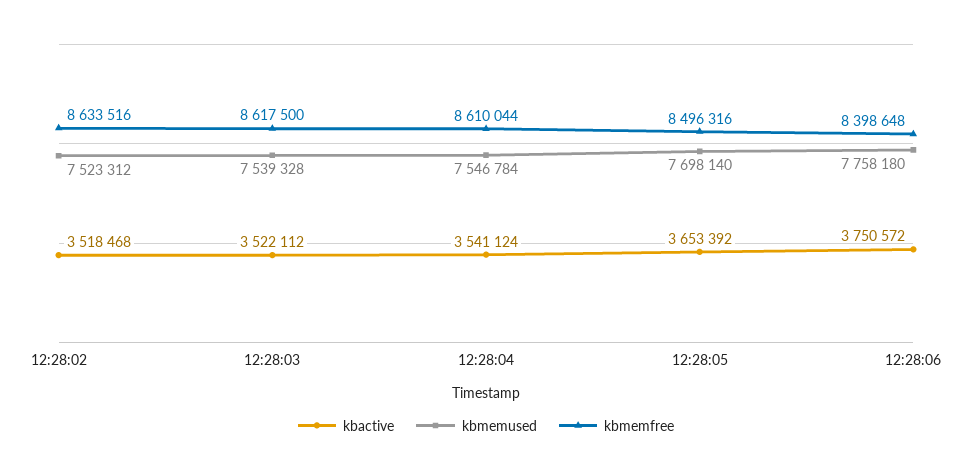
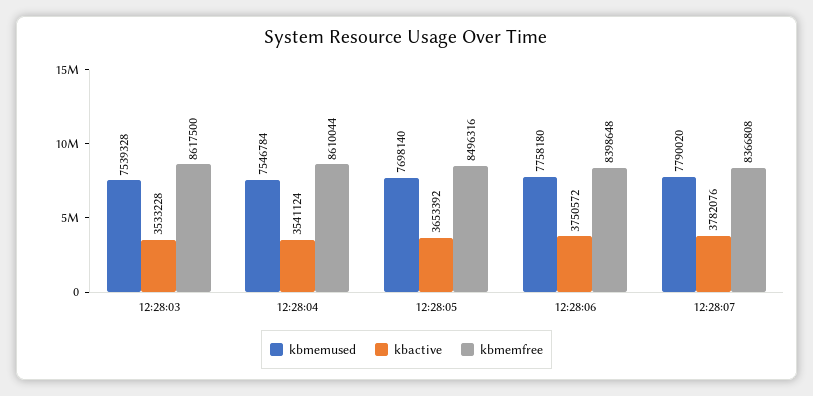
kbactive, 12:28:02: 3518468 -> none
kbmemused, 12:28:02: 7523312 -> none
kbmemfree, 12:28:02: 8633516 -> none
kbactive, 12:28:03: 3522112 -> 3533228
kbmemused, 12:28:07: none -> 7790020
kbactive, 12:28:07: none -> 3782076
kbmemfree, 12:28:07: none -> 8366808

